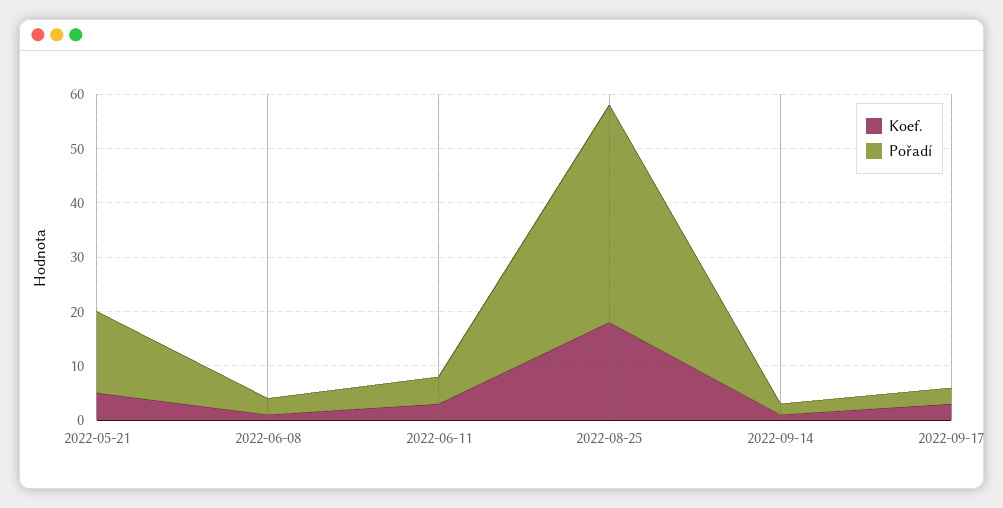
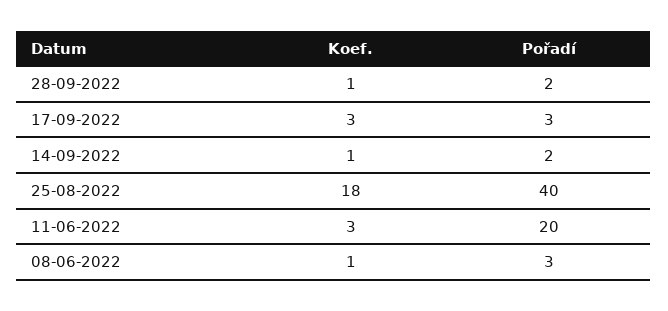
Koef., 2022-05-21: 5 -> none
Pořadí, 2022-05-21: 15 -> none
Pořadí, 2022-06-11: 5 -> 20
Koef., 28-09-2022: none -> 1
Pořadí, 28-09-2022: none -> 2

